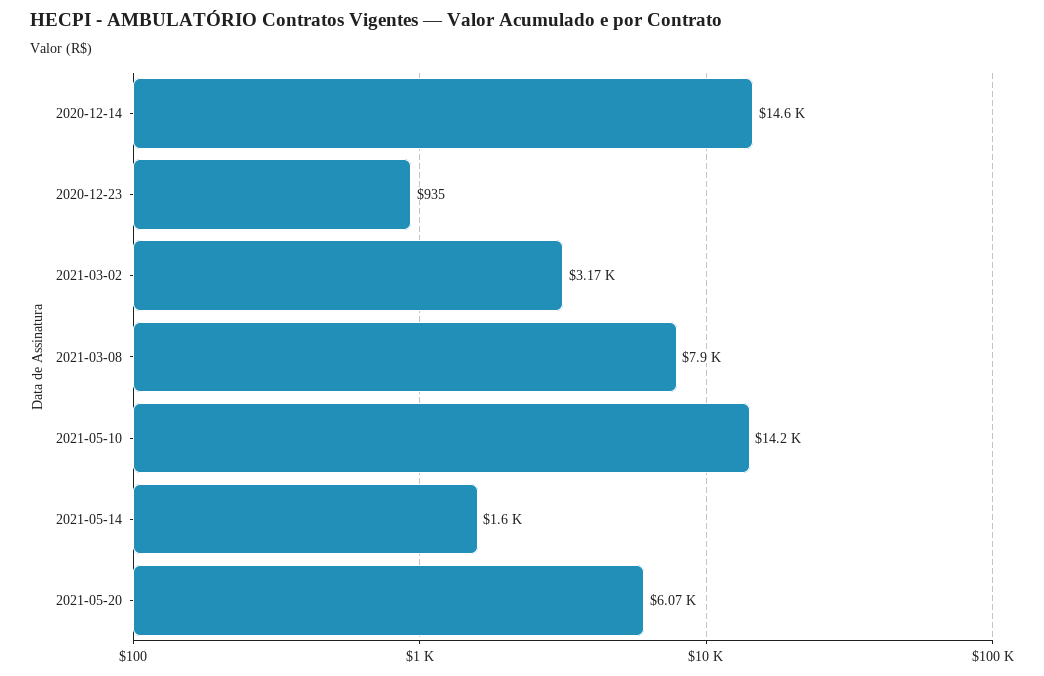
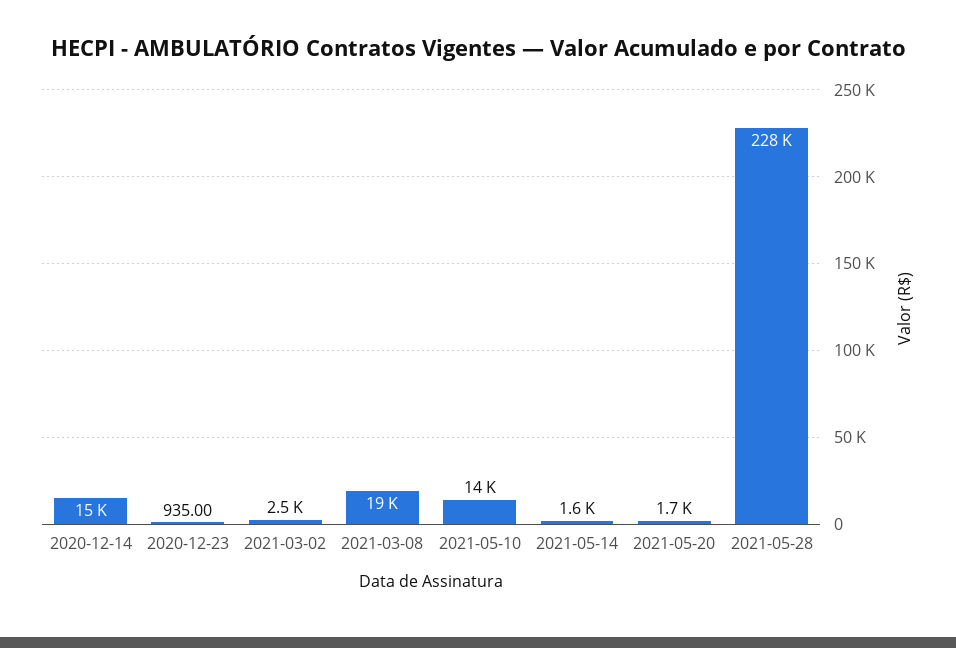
2021-03-02: 3170 -> 2500
2021-03-08: 7900 -> 19000
2021-05-20: 6070 -> 1700
2021-05-28: none -> 228000

